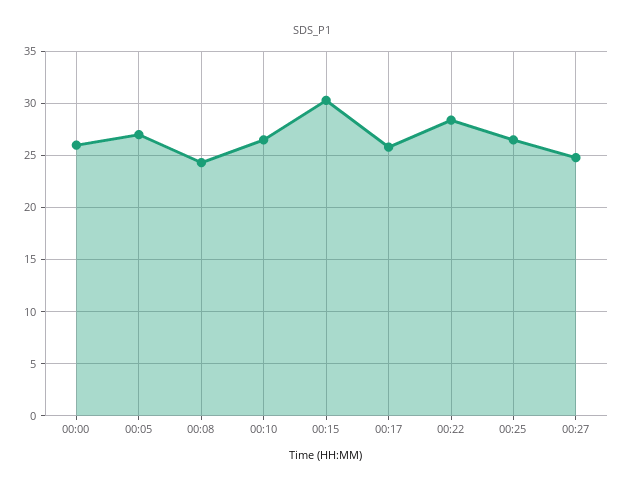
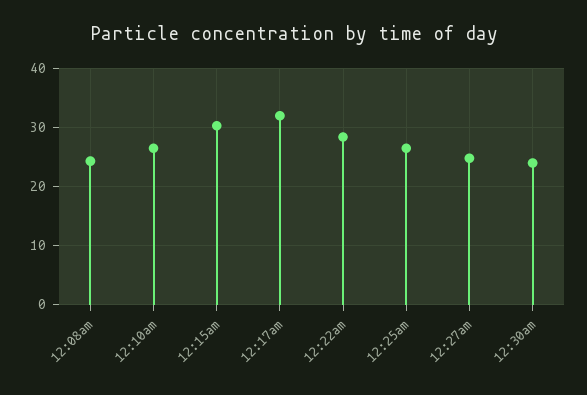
00:00: 26 -> none
00:05: 27 -> none
00:17: 26 -> 32
12:30am: none -> 24

